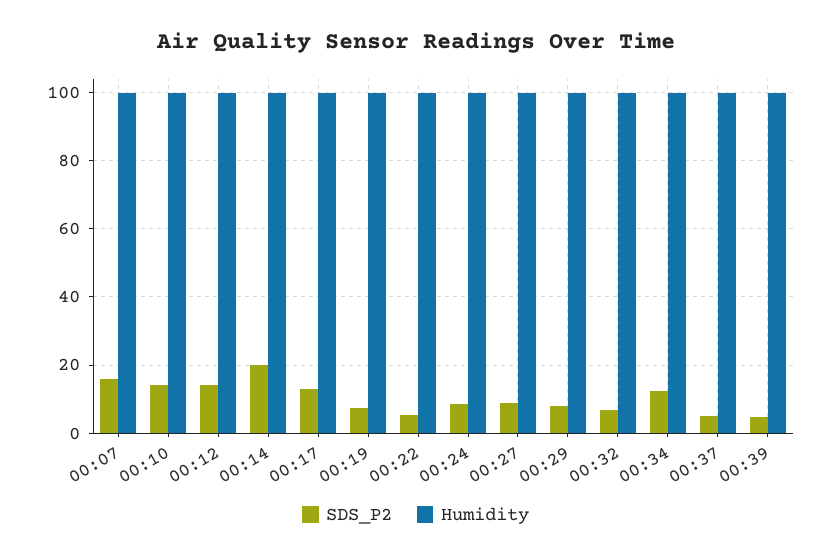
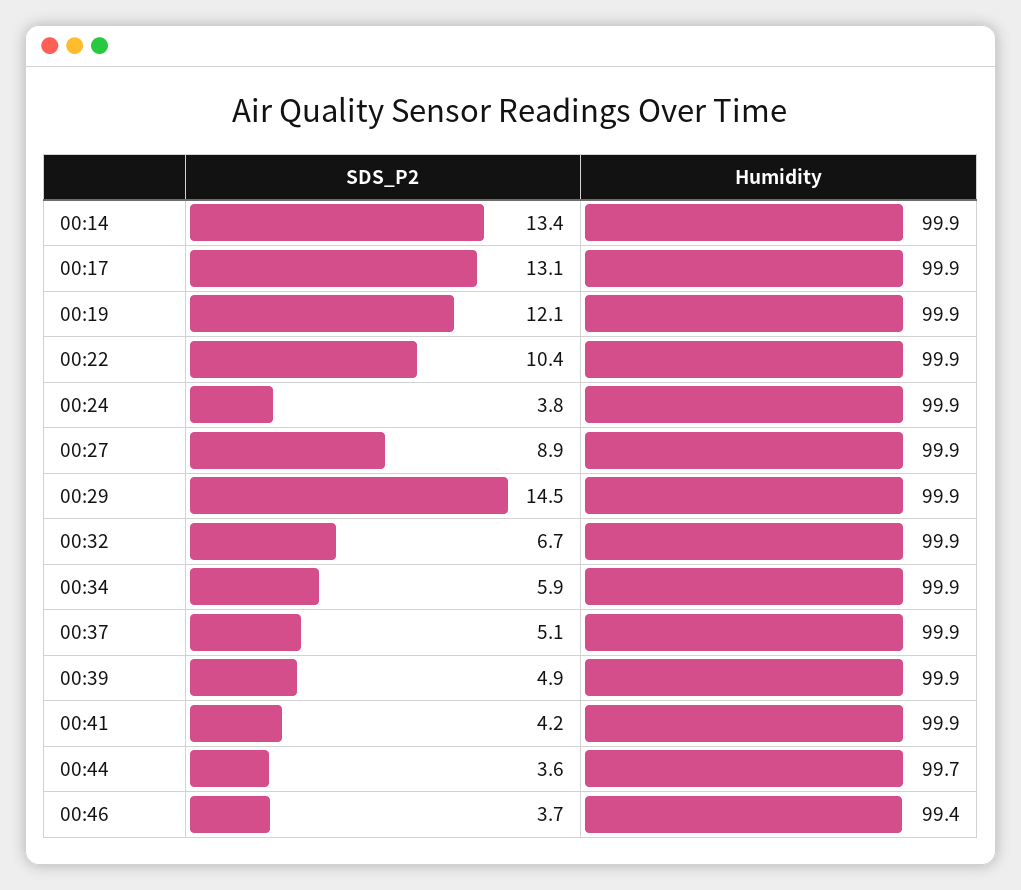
SDS_P2, 00:07: 16 -> none
Humidity, 00:07: 100 -> none
SDS_P2, 00:10: 14 -> none
Humidity, 00:10: 100 -> none
SDS_P2, 00:12: 14 -> none
Humidity, 00:12: 100 -> none
SDS_P2, 00:14: 20 -> 13.4
SDS_P2, 00:19: 8 -> 12.1
SDS_P2, 00:22: 6 -> 10.4
SDS_P2, 00:24: 8 -> 3.8
SDS_P2, 00:29: 8 -> 14.5
SDS_P2, 00:34: 12 -> 5.9
SDS_P2, 00:41: none -> 4.2
Humidity, 00:41: none -> 99.9
SDS_P2, 00:44: none -> 3.6
Humidity, 00:44: none -> 99.7
SDS_P2, 00:46: none -> 3.7
Humidity, 00:46: none -> 99.4

